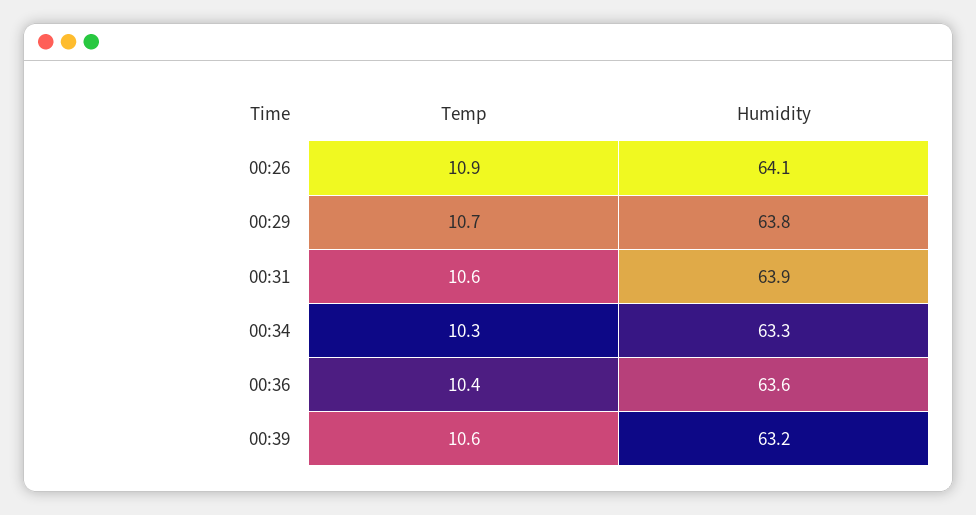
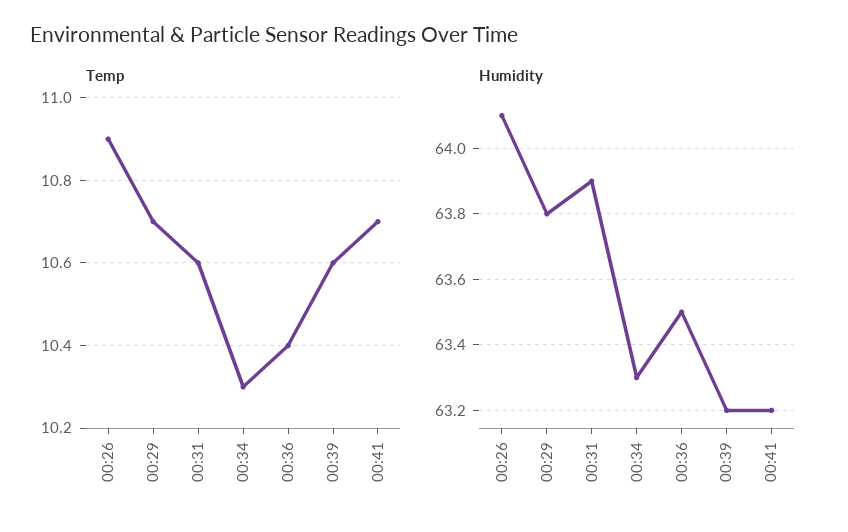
Humidity, 00:36: 63.6 -> 63.5
Temp, 00:41: none -> 10.7
Humidity, 00:41: none -> 63.2

